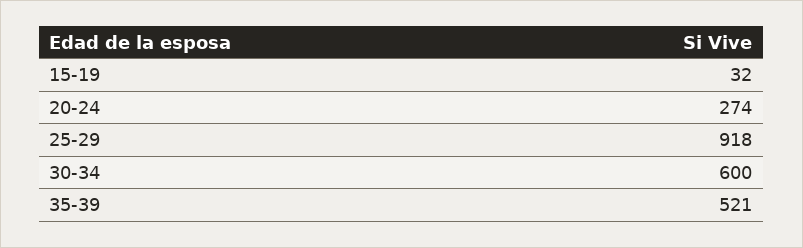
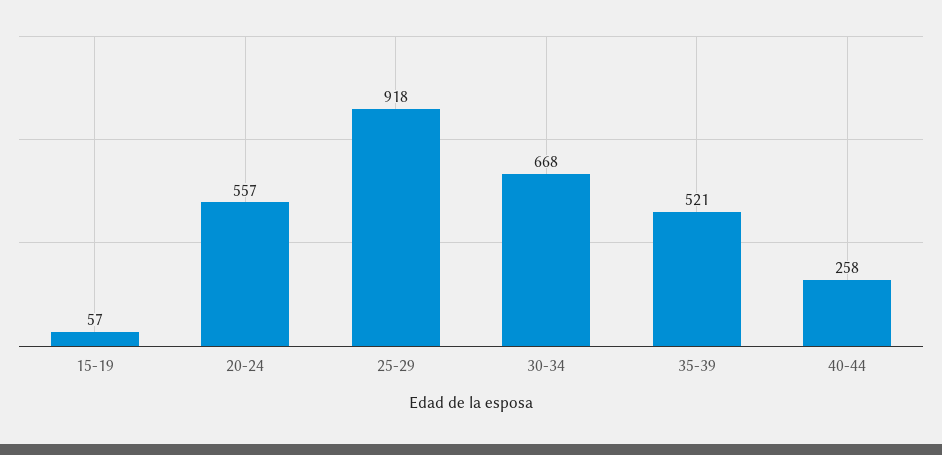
15-19: 32 -> 57
20-24: 274 -> 557
30-34: 600 -> 668
40-44: none -> 258

